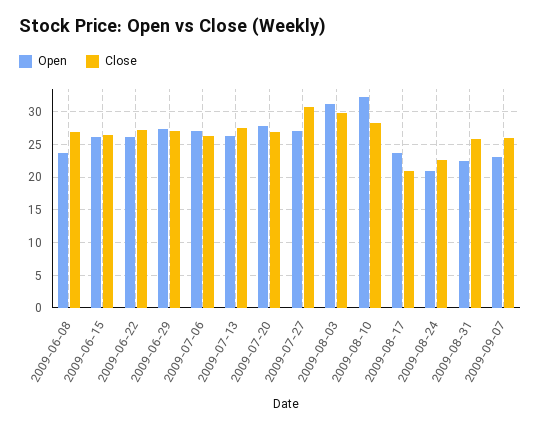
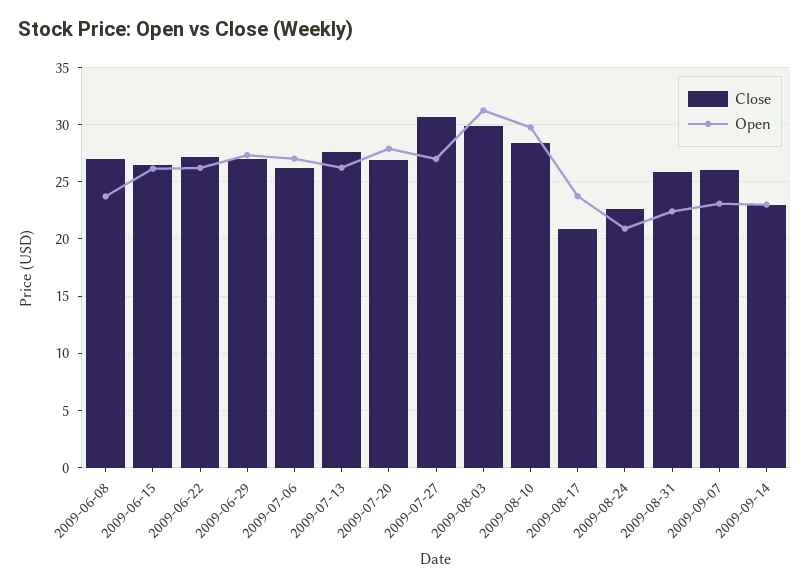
Open, 2009-08-10: 32 -> 30
Close, 2009-09-14: none -> 23
Open, 2009-09-14: none -> 23

